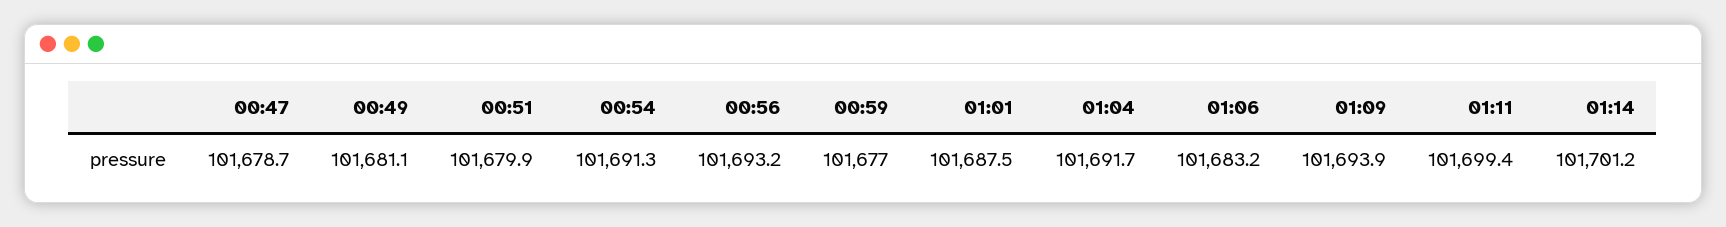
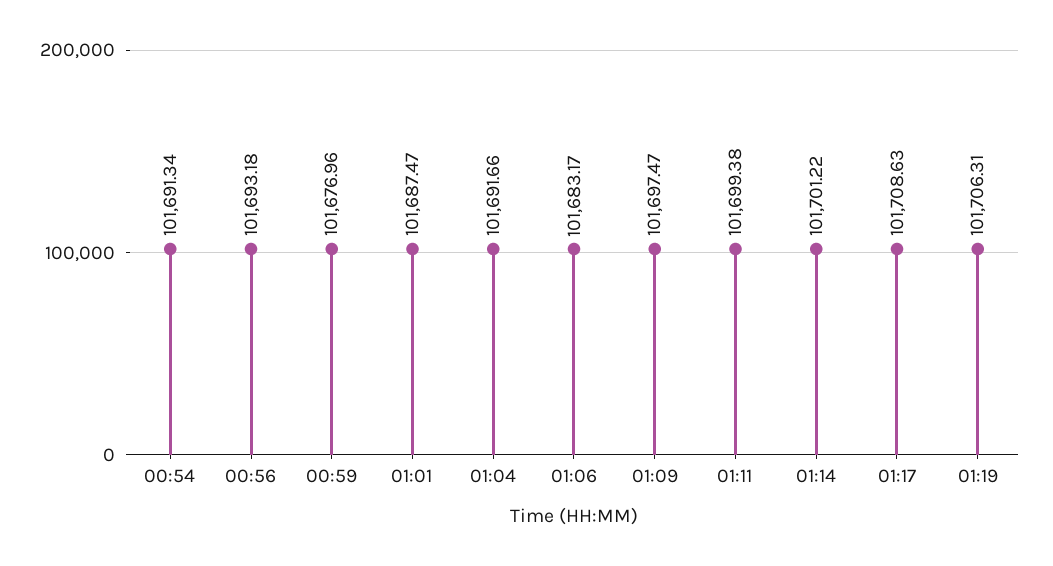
00:47: 101678.7 -> none
00:49: 101681.1 -> none
00:51: 101679.9 -> none
01:09: 101693.9 -> 101697.47
01:17: none -> 101708.63
01:19: none -> 101706.31

